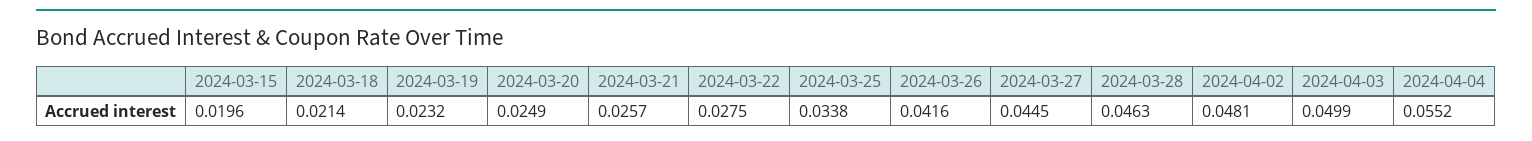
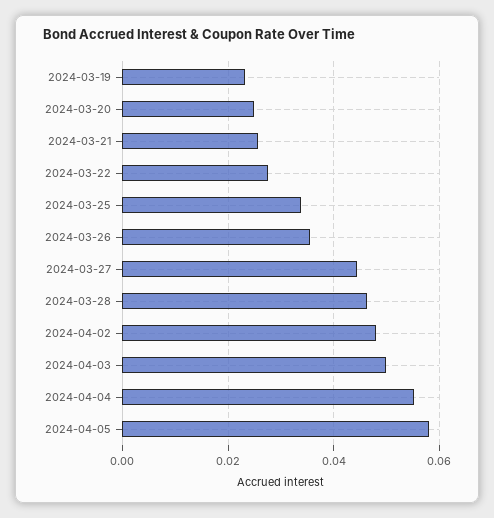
2024-03-15: 0.0196 -> none
2024-03-18: 0.0214 -> none
2024-03-26: 0.0416 -> 0.036
2024-04-05: none -> 0.058

